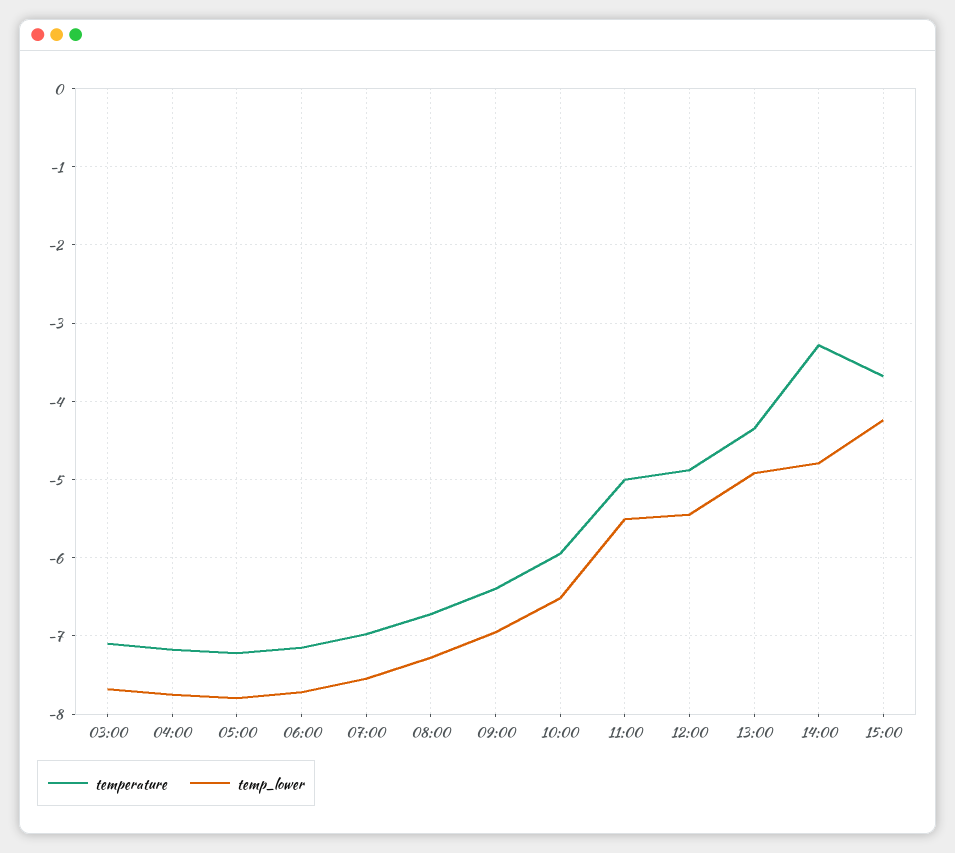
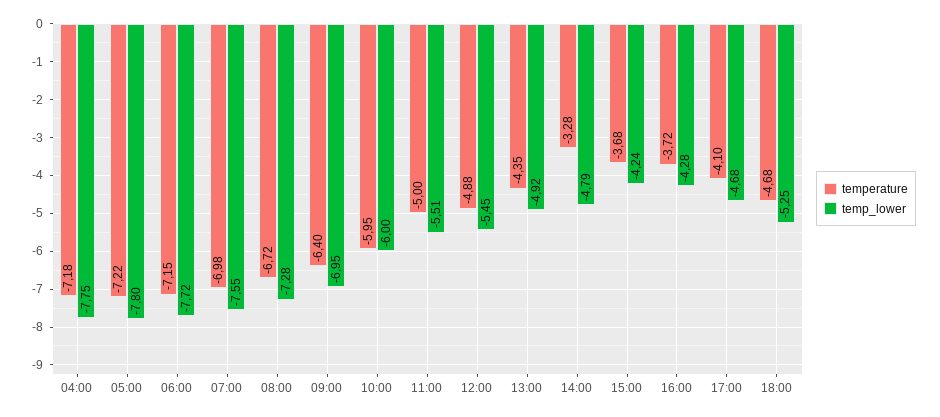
temperature, 03:00: -7.1 -> none
temp_lower, 03:00: -7.7 -> none
temp_lower, 10:00: -6.5 -> -6
temperature, 16:00: none -> -3.72
temp_lower, 16:00: none -> -4.28
temperature, 17:00: none -> -4.1
temp_lower, 17:00: none -> -4.68
temperature, 18:00: none -> -4.68
temp_lower, 18:00: none -> -5.25

